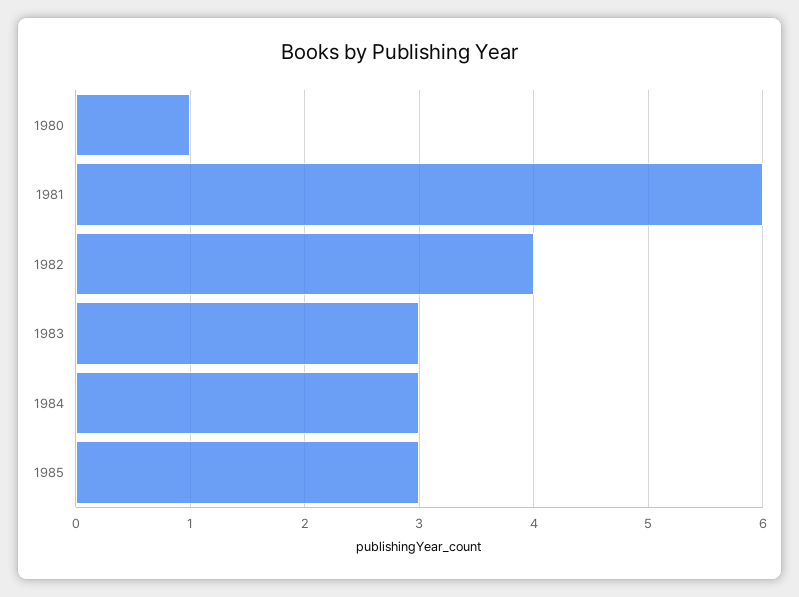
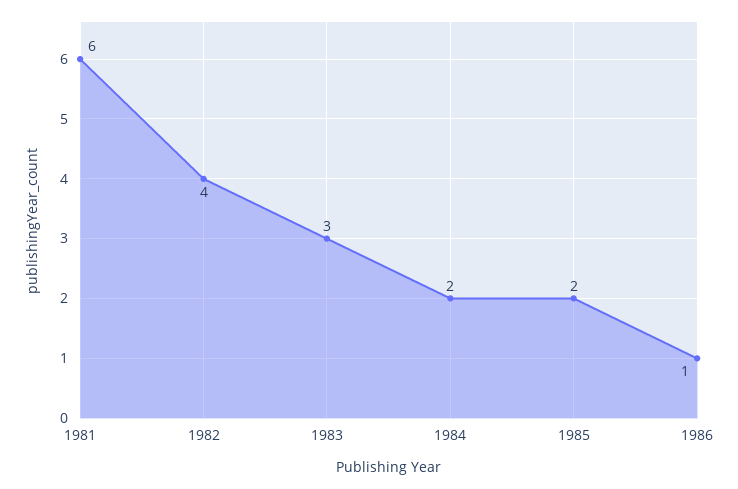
1980: 1 -> none
1984: 3 -> 2
1985: 3 -> 2
1986: none -> 1

